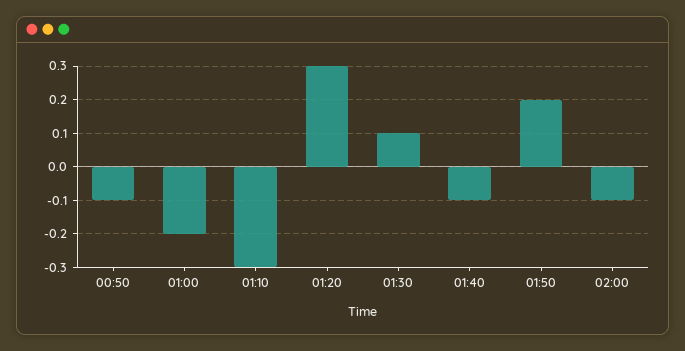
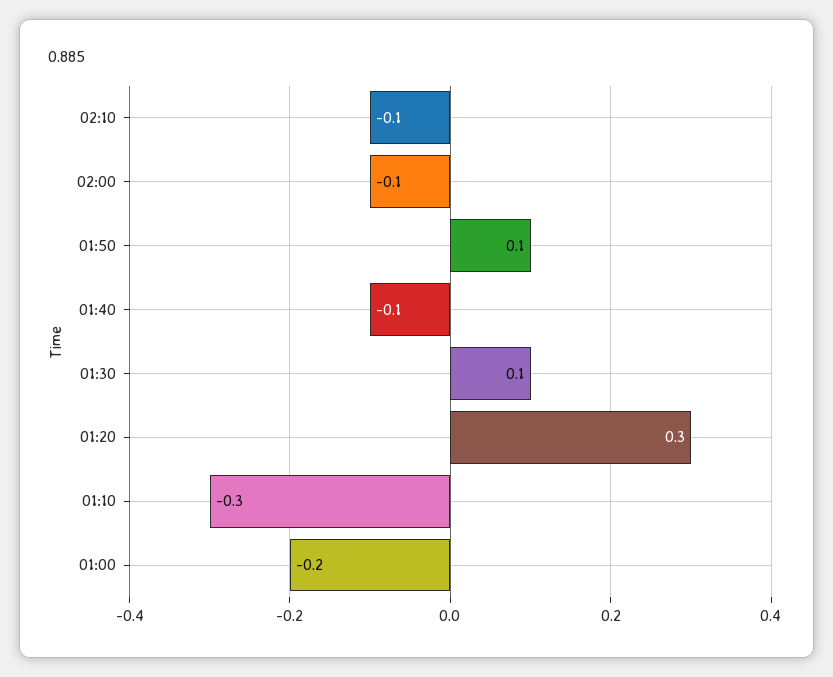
00:50: -0.1 -> none
01:50: 0.2 -> 0.1
02:10: none -> -0.1

